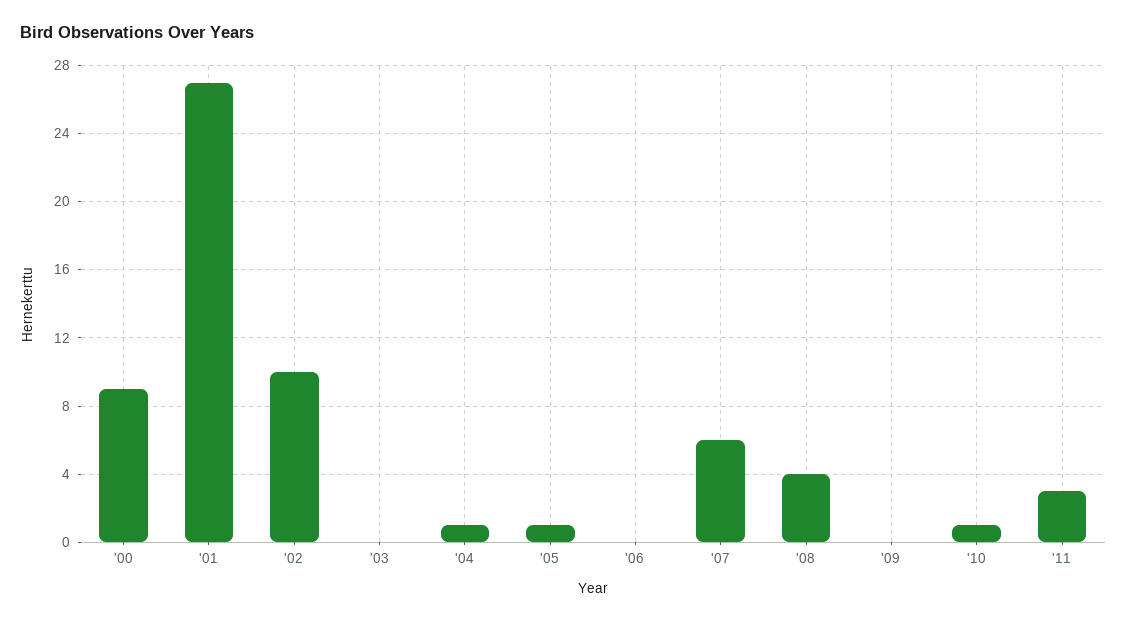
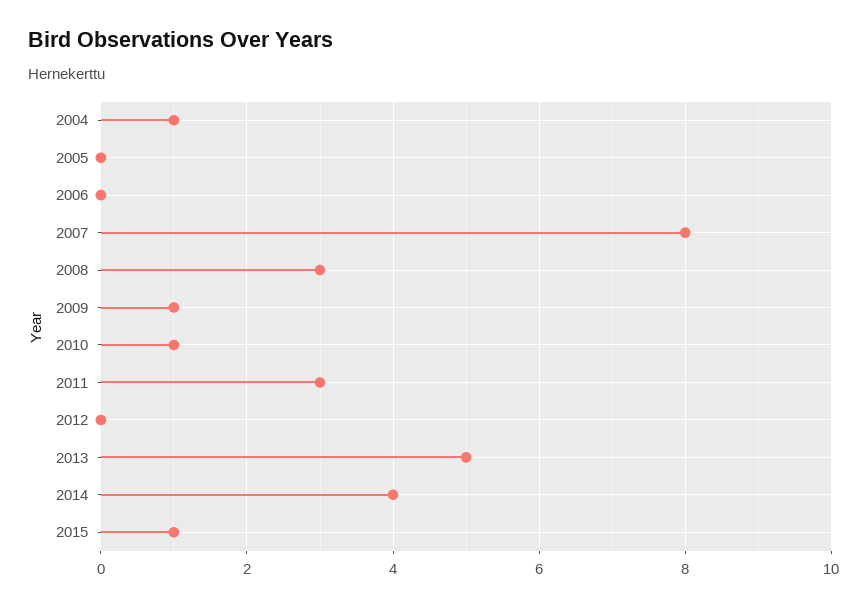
'00: 9 -> none
'01: 27 -> none
'02: 10 -> none
'03: 0 -> none
'05: 1 -> 0
'07: 6 -> 8
'08: 4 -> 3
'09: 0 -> 1
2012: none -> 0
2013: none -> 5
2014: none -> 4
2015: none -> 1

